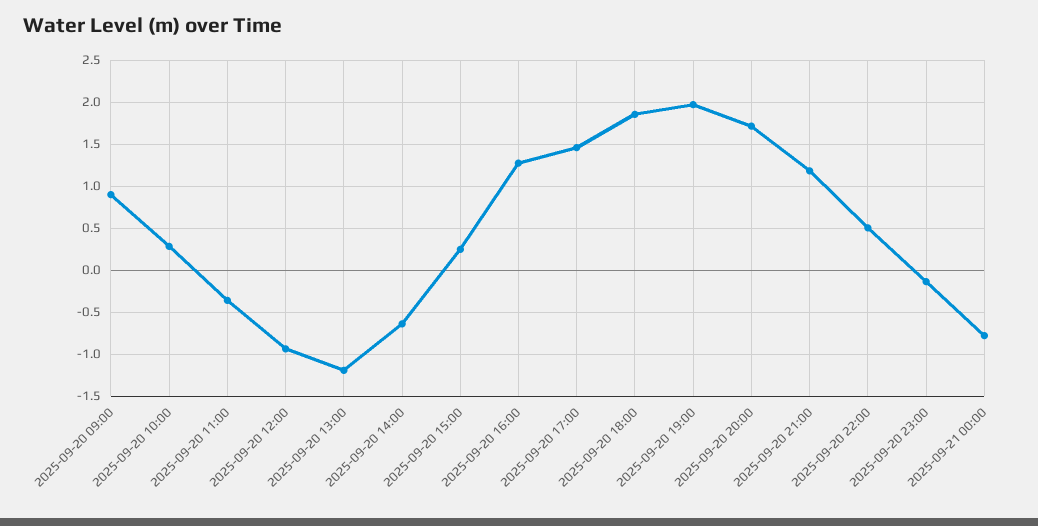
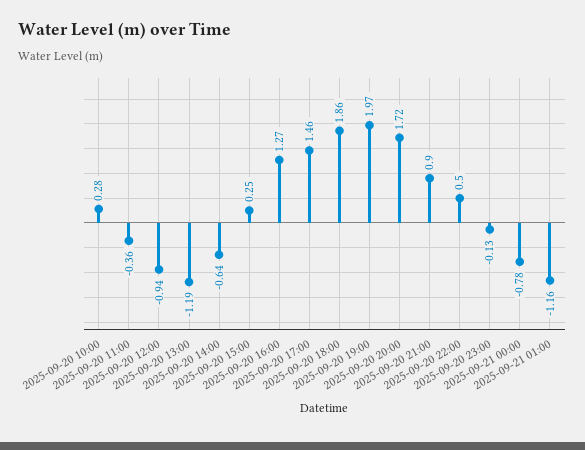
2025-09-20 09:00: 0.9 -> none
2025-09-20 21:00: 1.2 -> 0.9
2025-09-21 01:00: none -> -1.16

